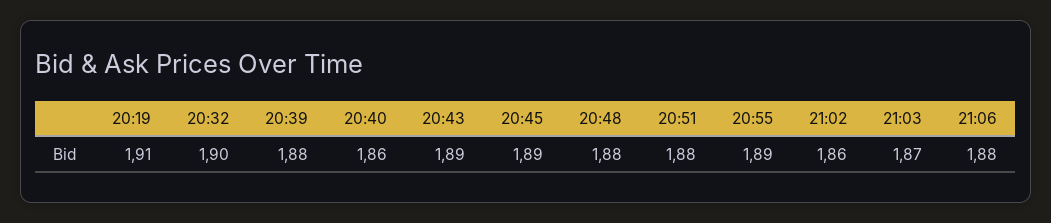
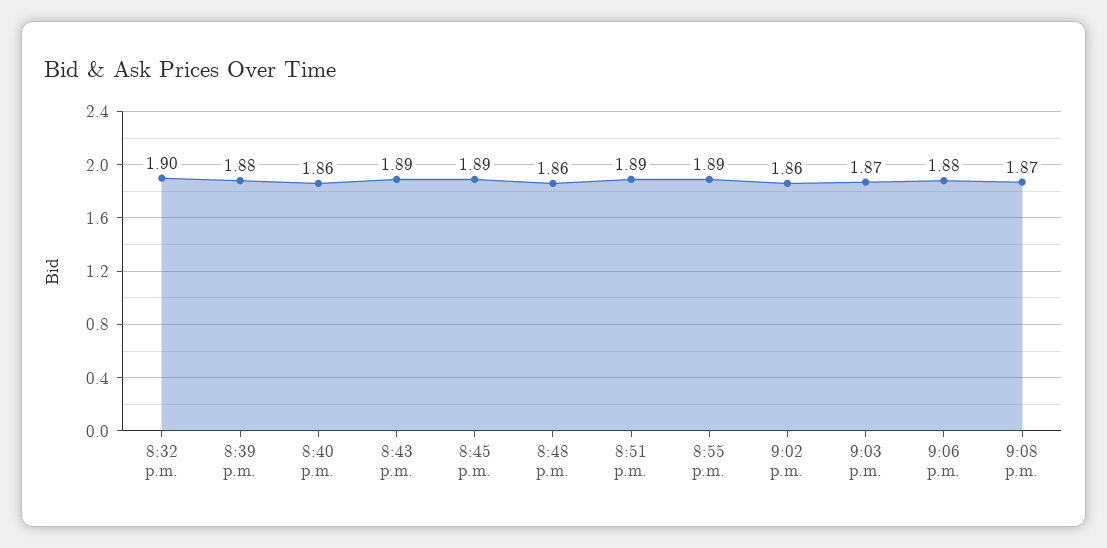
20:19: 1.91 -> none
20:48: 1.88 -> 1.86
20:51: 1.88 -> 1.89
9:08 p.m.: none -> 1.87

